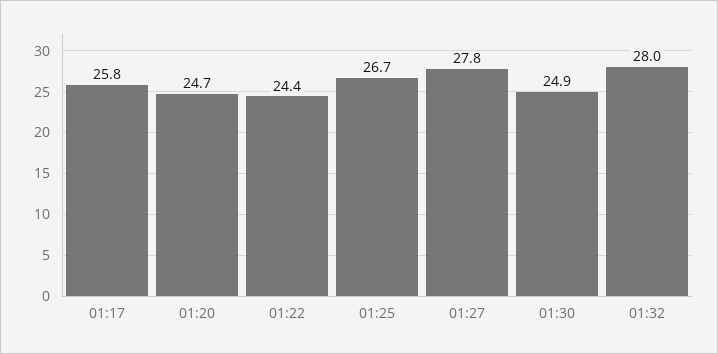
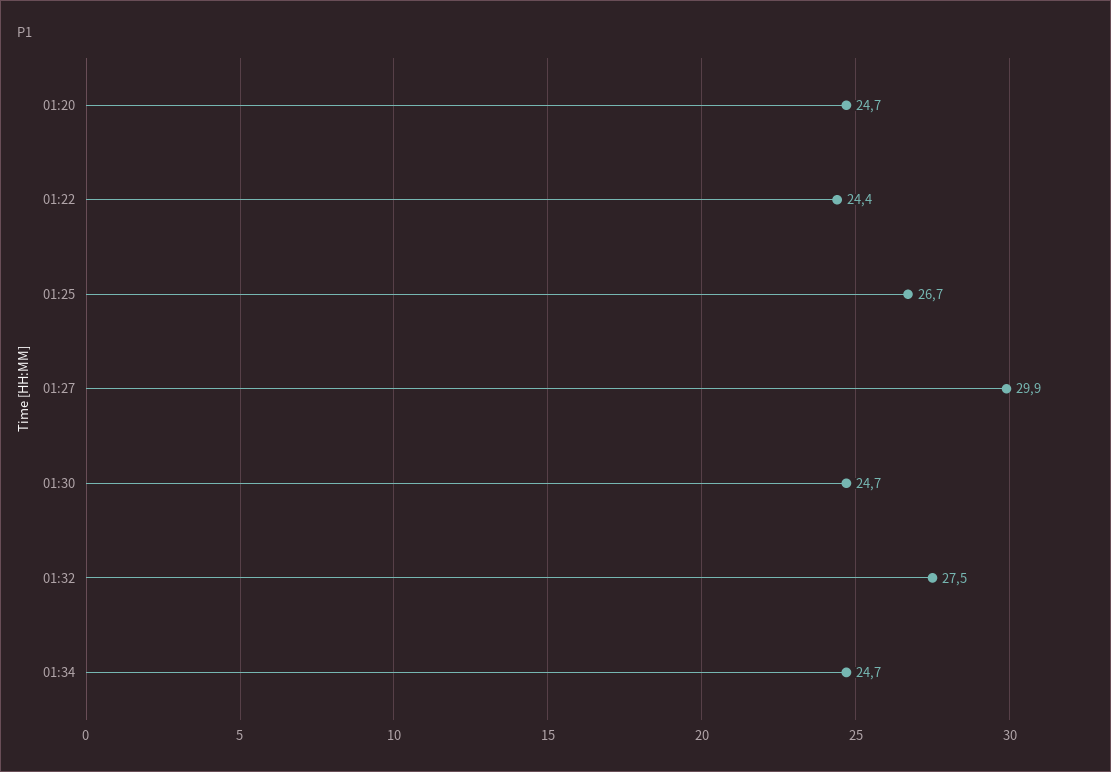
01:17: 25.8 -> none
01:27: 27.8 -> 29.9
01:30: 24.9 -> 24.7
01:32: 28 -> 27.5
01:34: none -> 24.7

